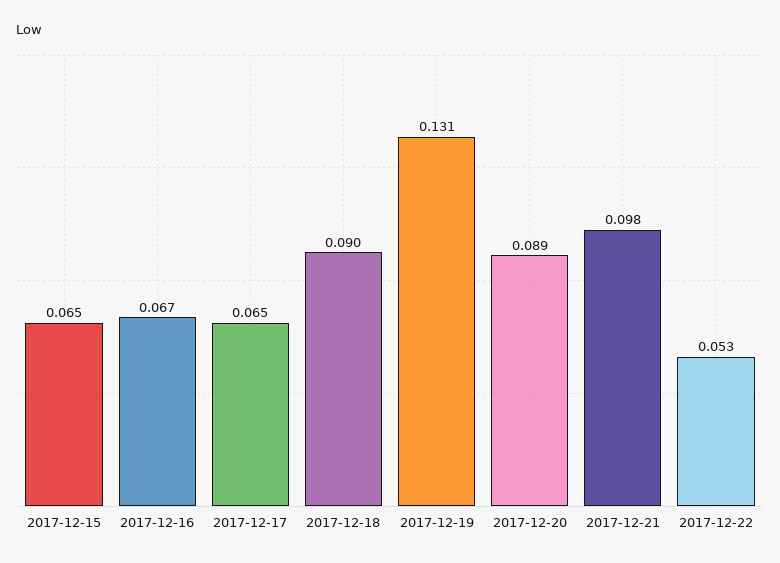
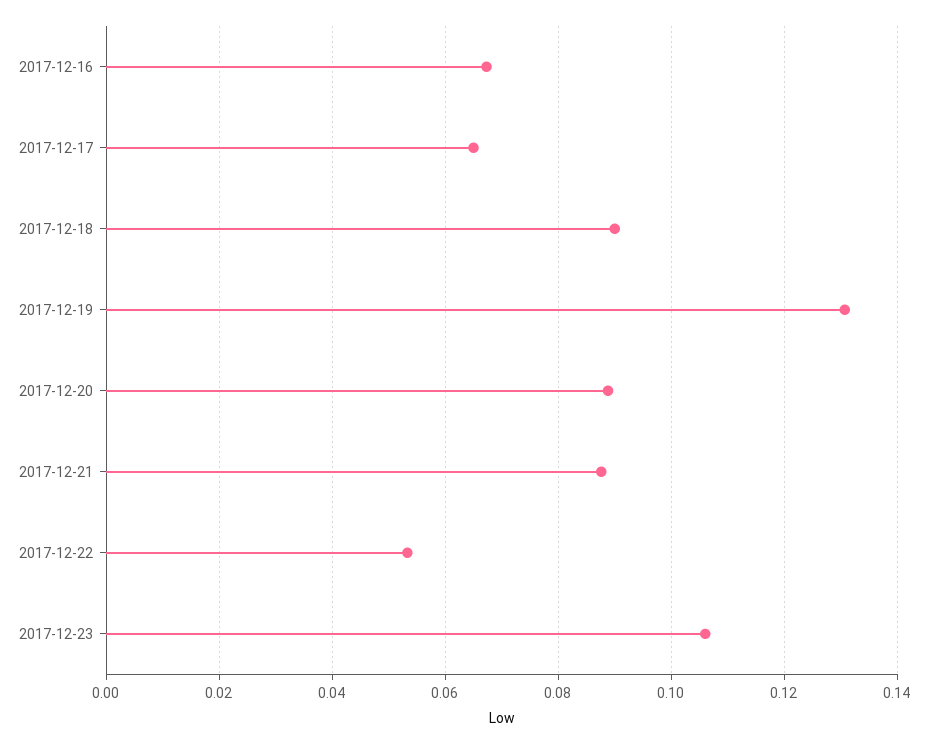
2017-12-15: 0.065 -> none
2017-12-21: 0.098 -> 0.088
2017-12-23: none -> 0.106

